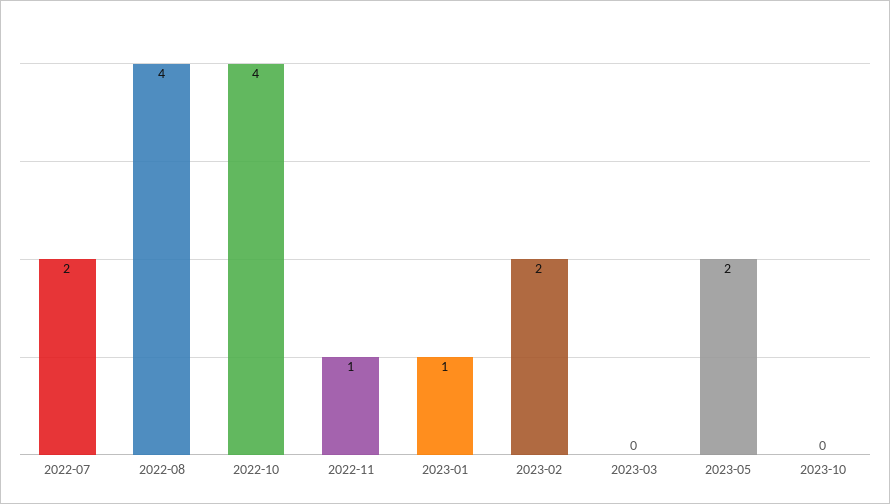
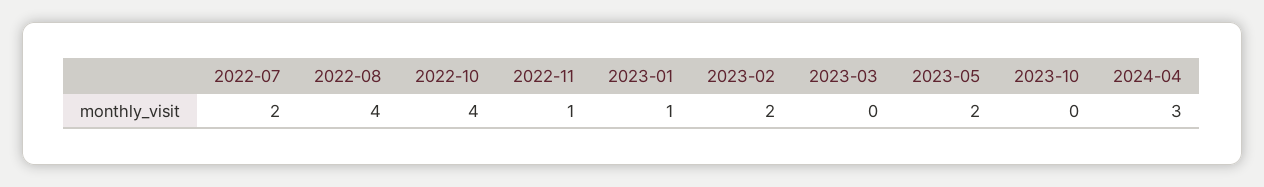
2024-04: none -> 3

